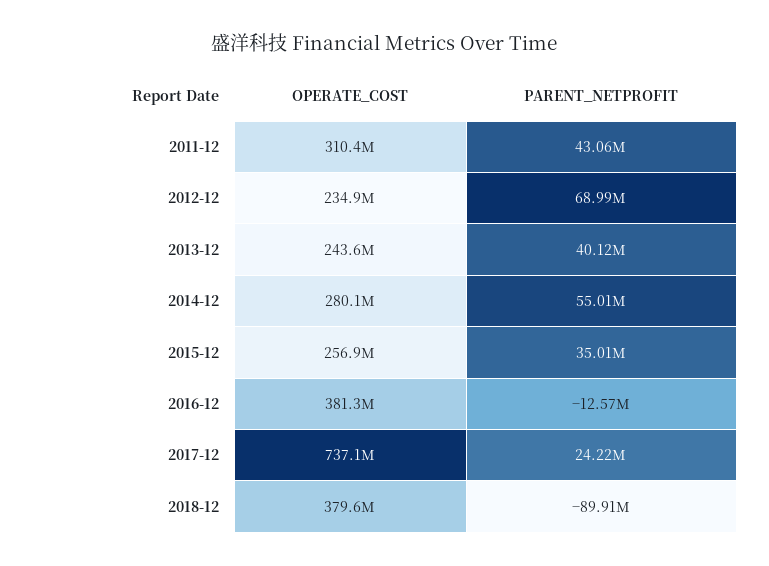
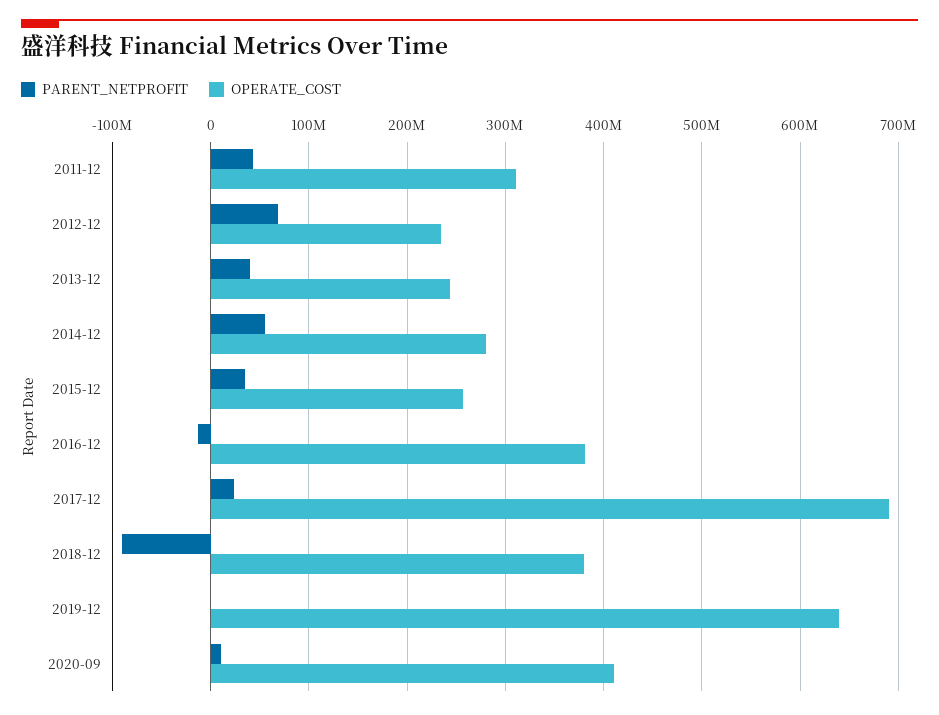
OPERATE_COST, 2017-12: 737100000 -> 690000000
PARENT_NETPROFIT, 2019-12: none -> 0
OPERATE_COST, 2019-12: none -> 640000000
PARENT_NETPROFIT, 2020-09: none -> 10000000
OPERATE_COST, 2020-09: none -> 410000000

